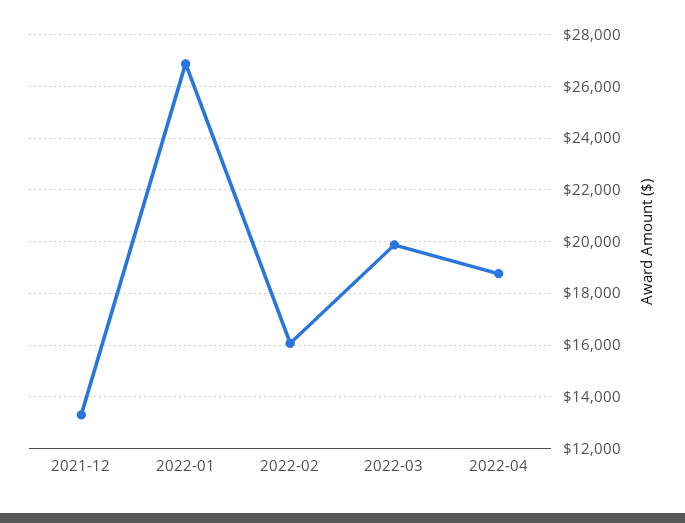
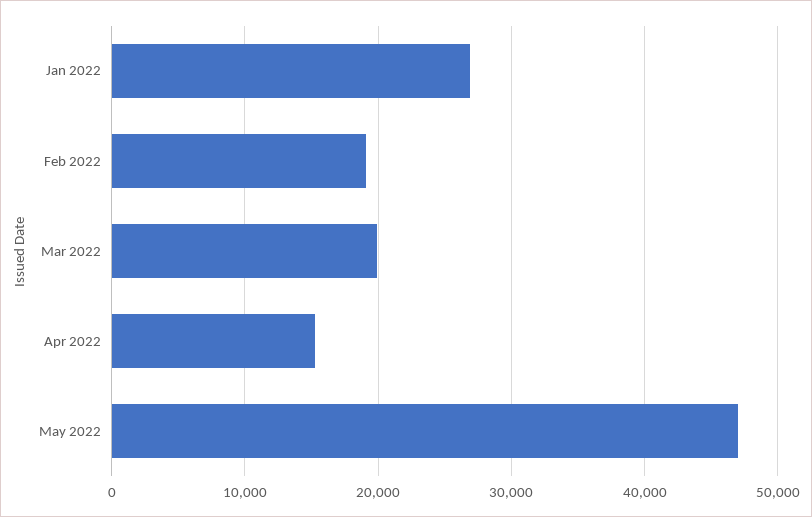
2021-12: 13250 -> none
2022-02: 16000 -> 19000
2022-04: 18750 -> 15000
May 2022: none -> 47000

